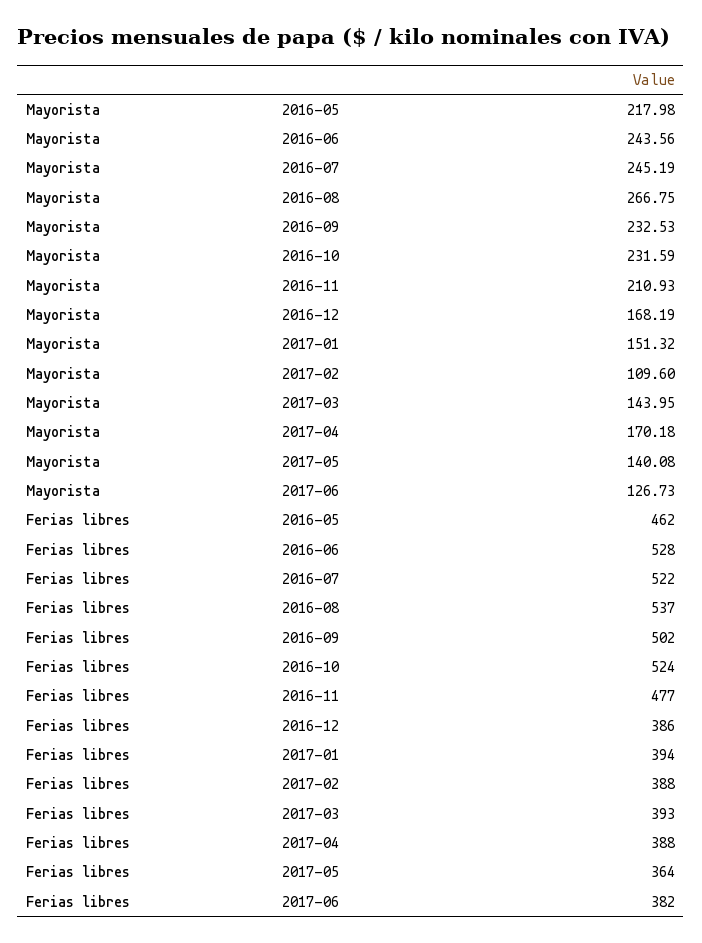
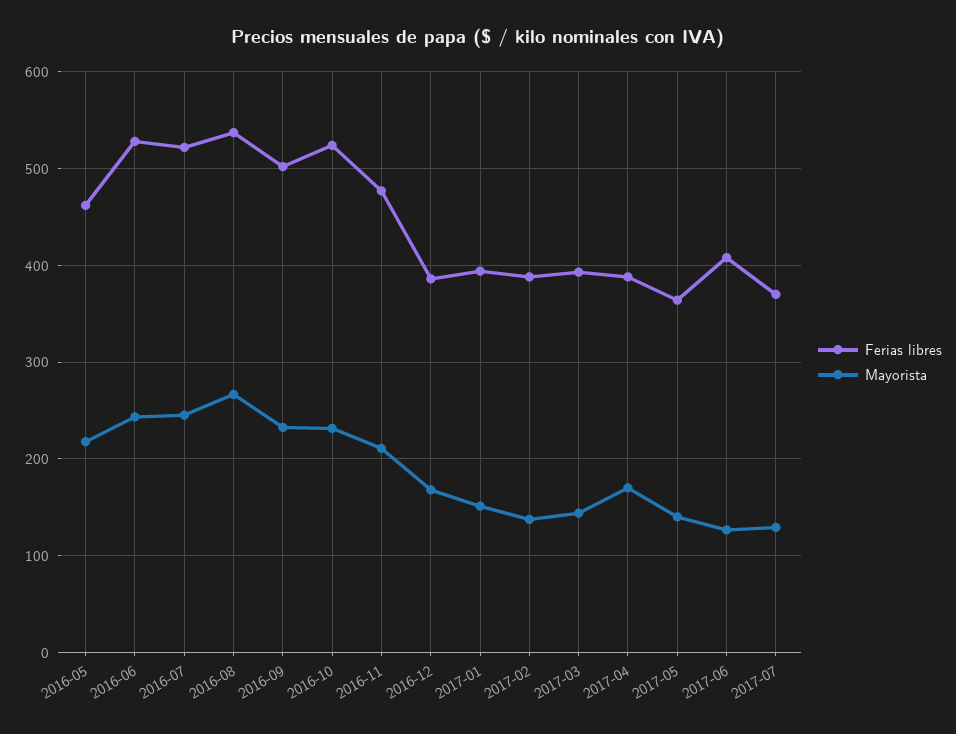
Mayorista, 2017-02: 109.6 -> 140
Ferias libres, 2017-06: 382 -> 410
Ferias libres, 2017-07: none -> 370
Mayorista, 2017-07: none -> 130

